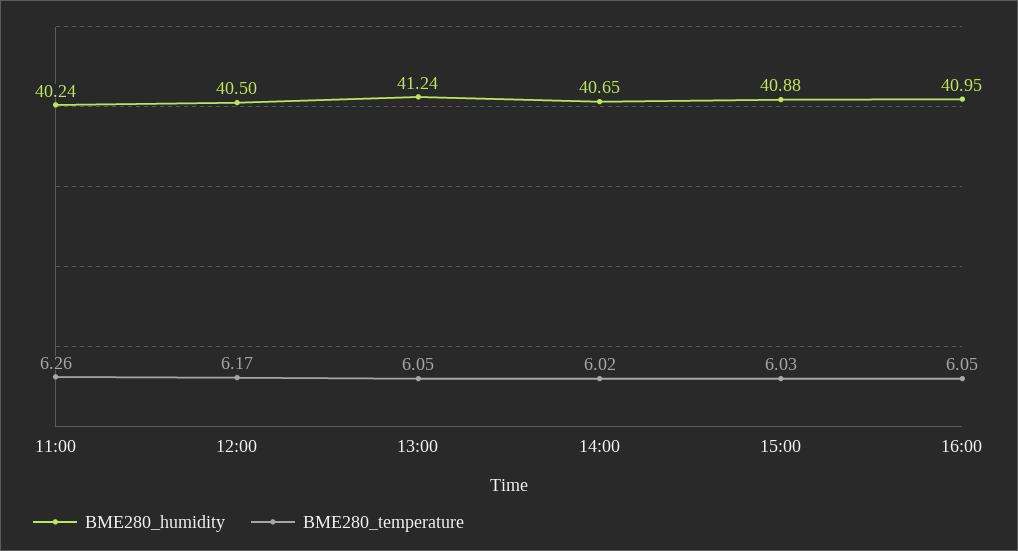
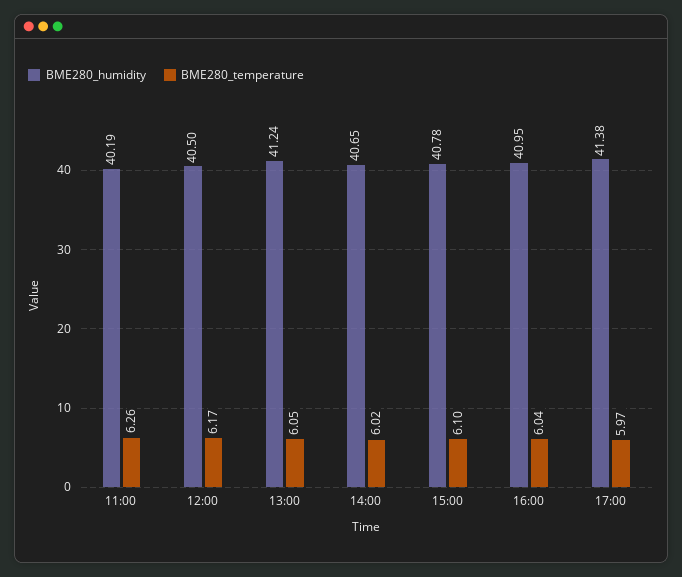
BME280_humidity, 11:00: 40.24 -> 40.19
BME280_humidity, 15:00: 40.88 -> 40.78
BME280_temperature, 15:00: 6.03 -> 6.1
BME280_temperature, 16:00: 6.05 -> 6.04
BME280_humidity, 17:00: none -> 41.38
BME280_temperature, 17:00: none -> 5.97

